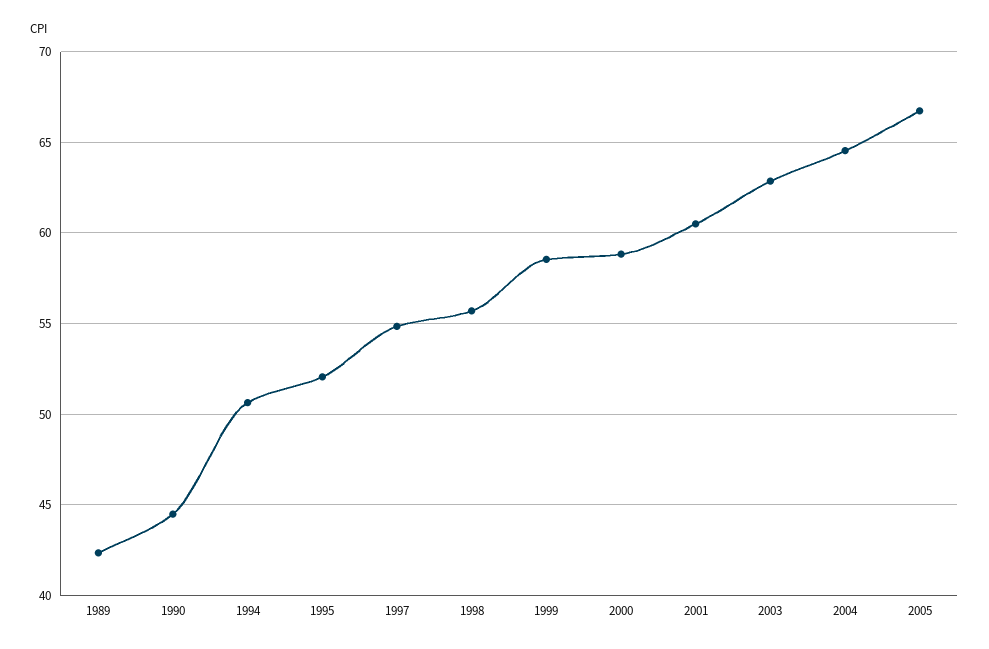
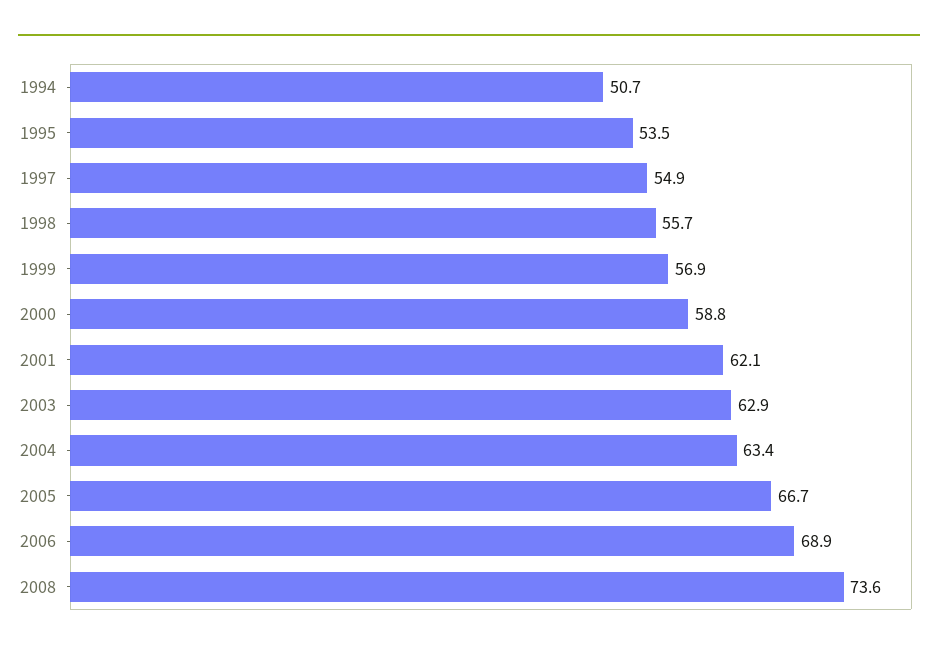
1989: 42.5 -> none
1990: 44.5 -> none
1995: 52 -> 53.5
1999: 58.5 -> 56.9
2001: 60.5 -> 62.1
2004: 64.5 -> 63.4
2006: none -> 68.9
2008: none -> 73.6

